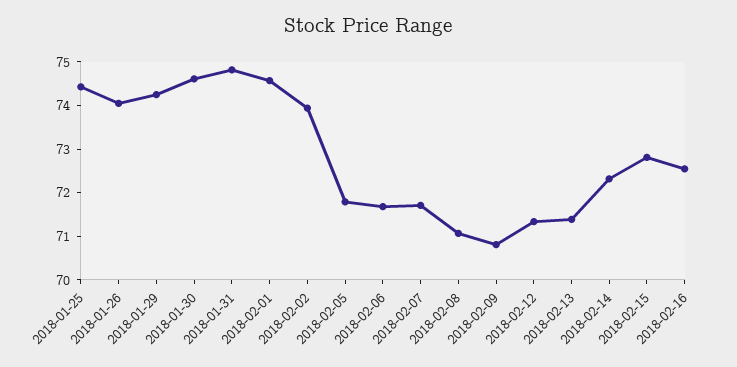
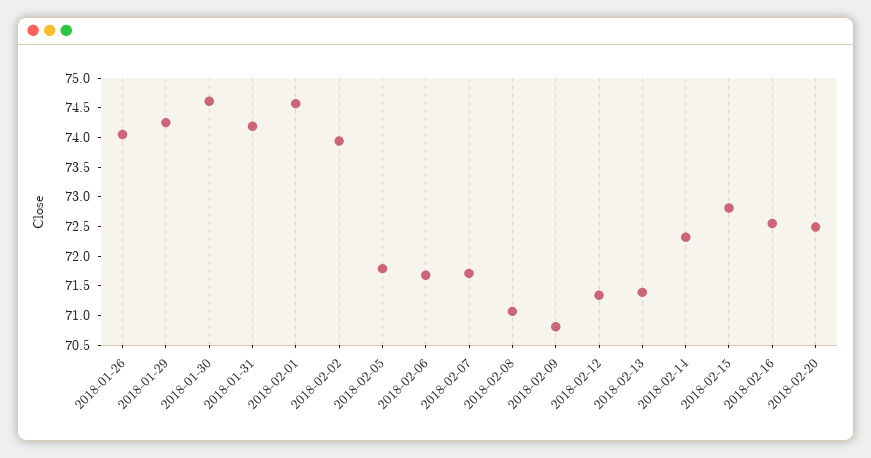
2018-01-25: 74.4 -> none
2018-01-31: 74.8 -> 74.25
2018-02-20: none -> 72.5

